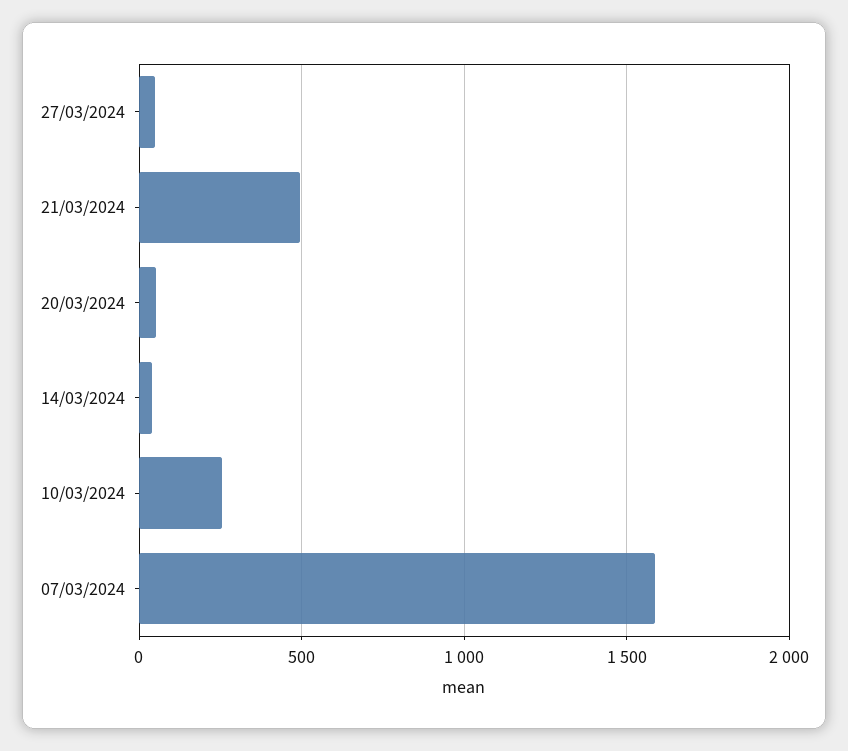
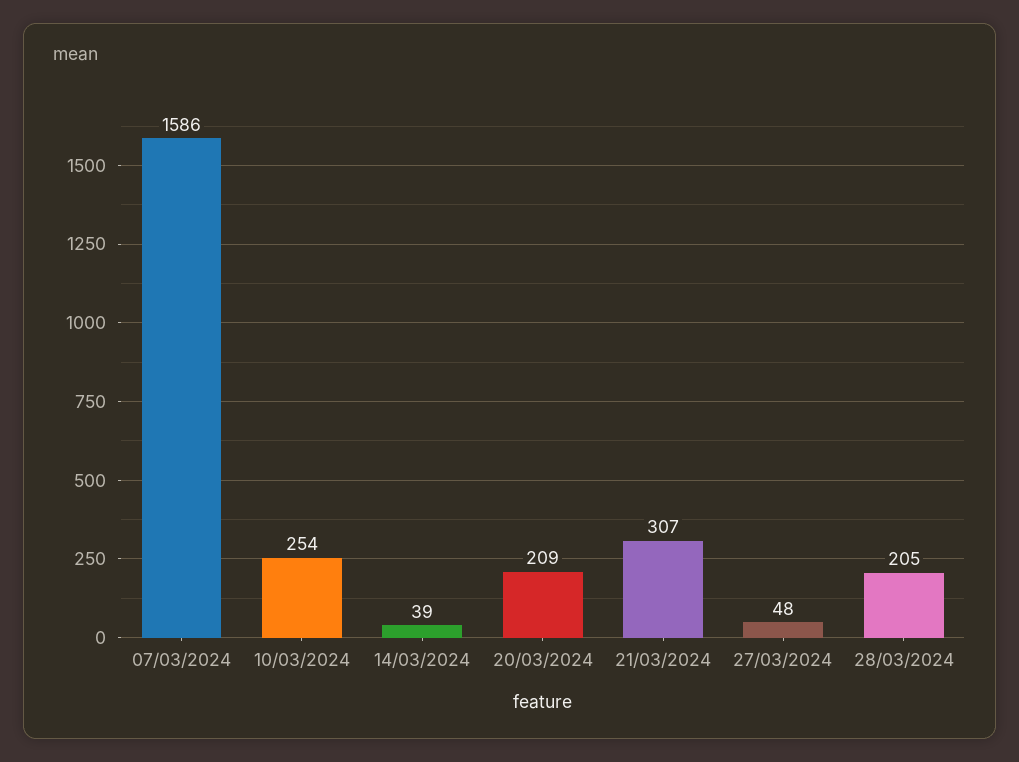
21/03/2024: 500 -> 307
20/03/2024: 50 -> 209
28/03/2024: none -> 205

